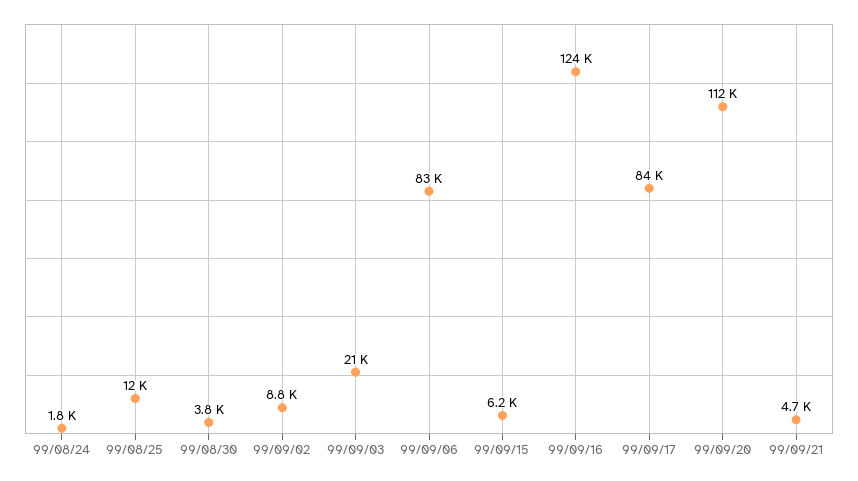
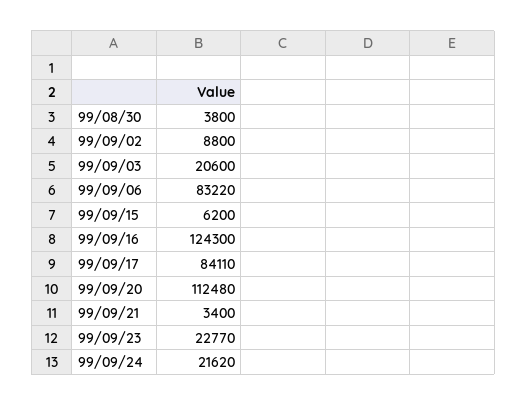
99/08/24: 1800 -> none
99/08/25: 12000 -> none
99/09/21: 4700 -> 3400
99/09/23: none -> 22770
99/09/24: none -> 21620

